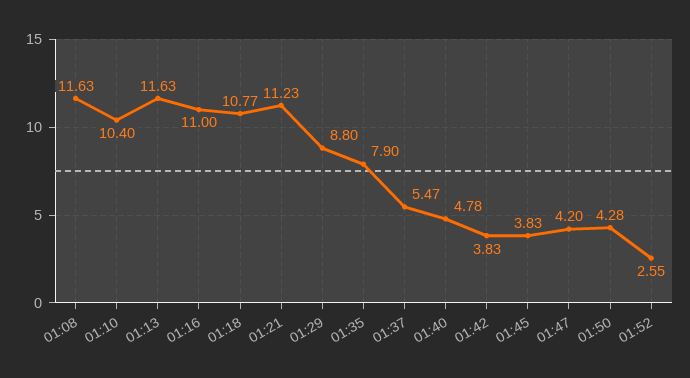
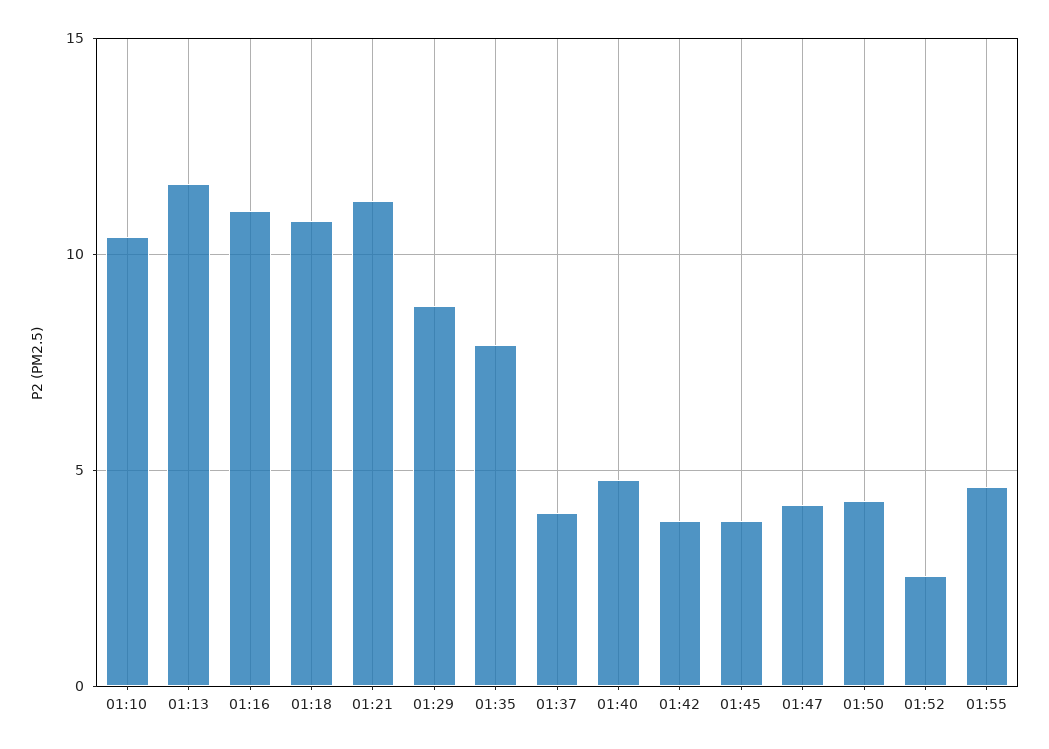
01:08: 11.63 -> none
01:37: 5.47 -> 4
01:55: none -> 4.5

